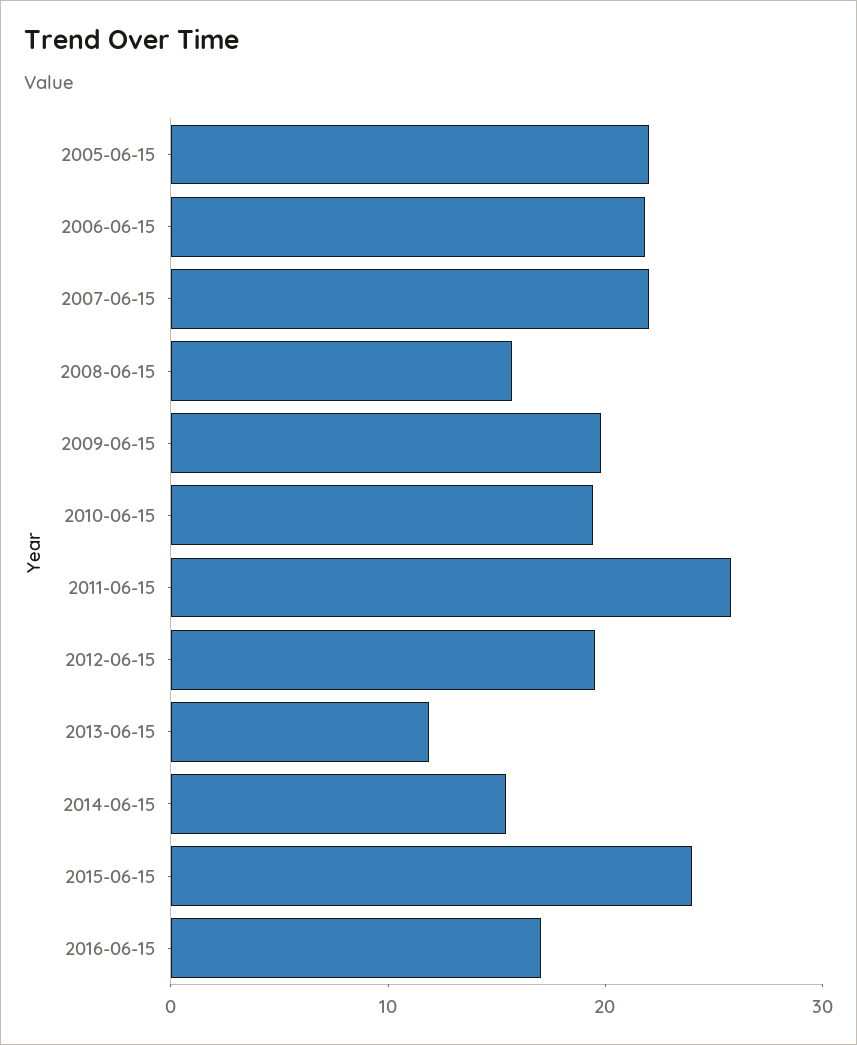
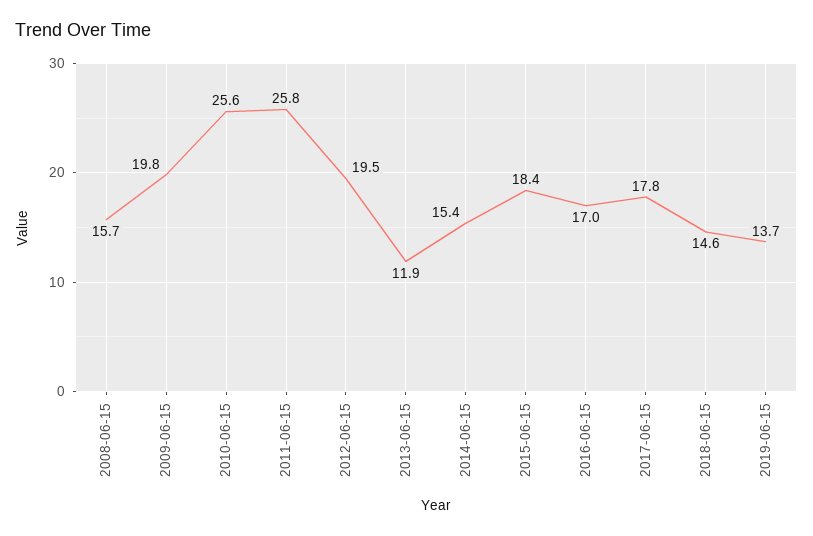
2005-06-15: 22 -> none
2006-06-15: 22 -> none
2007-06-15: 22 -> none
2010-06-15: 20 -> 25.6
2015-06-15: 24 -> 18.4
2017-06-15: none -> 17.8
2018-06-15: none -> 14.6
2019-06-15: none -> 13.7

